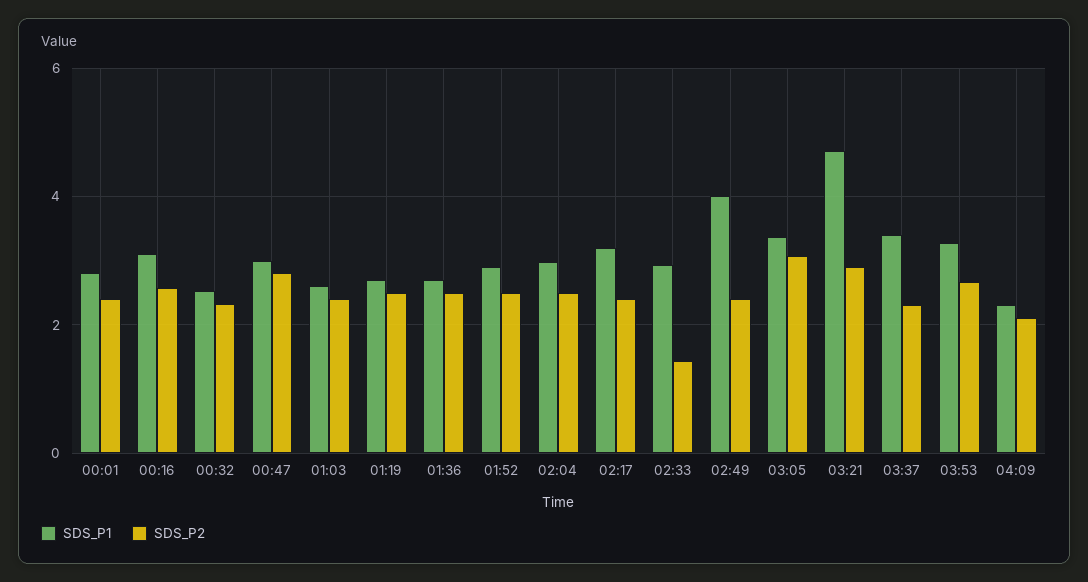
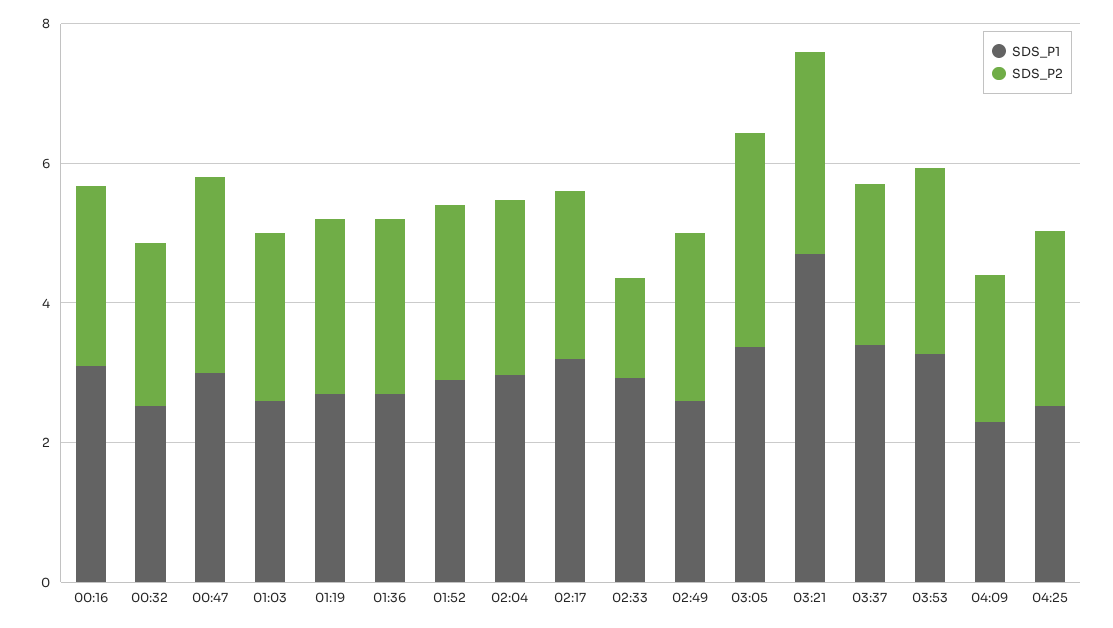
SDS_P1, 00:01: 2.8 -> none
SDS_P2, 00:01: 2.4 -> none
SDS_P1, 02:49: 4 -> 2.5
SDS_P1, 04:25: none -> 2.5
SDS_P2, 04:25: none -> 2.5

